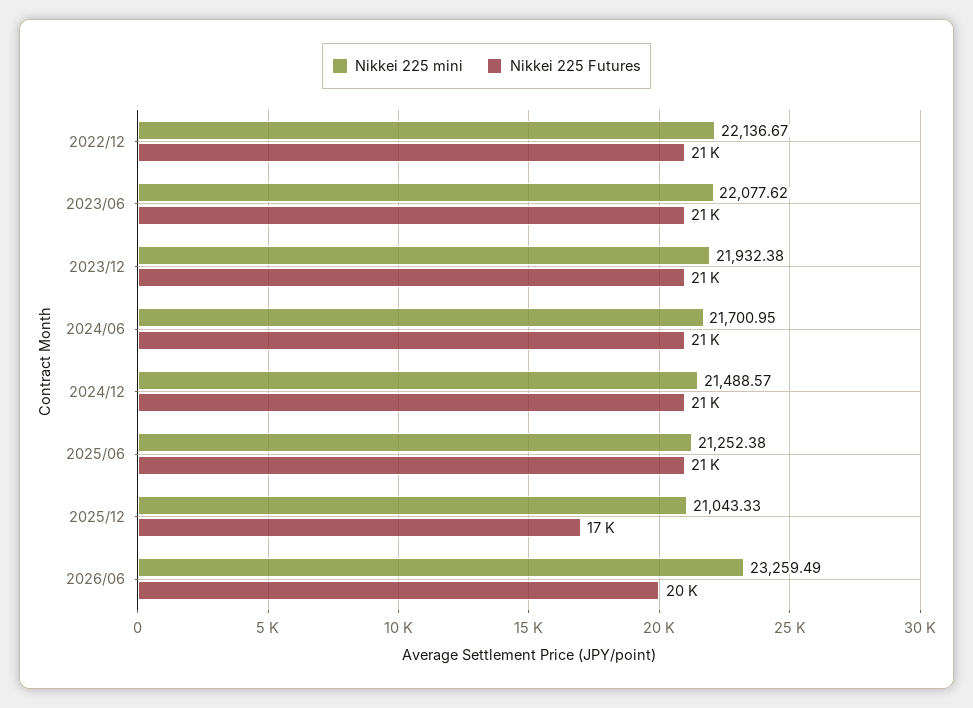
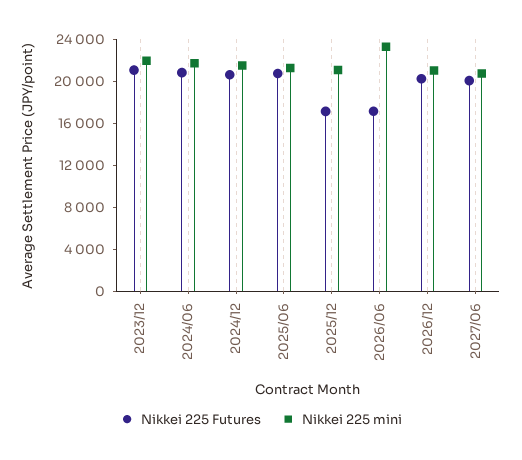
Nikkei 225 mini, 2022/12: 22136.67 -> none
Nikkei 225 Futures, 2022/12: 21000 -> none
Nikkei 225 mini, 2023/06: 22077.62 -> none
Nikkei 225 Futures, 2023/06: 21000 -> none
Nikkei 225 Futures, 2026/06: 20000 -> 17000
Nikkei 225 Futures, 2026/12: none -> 20000
Nikkei 225 mini, 2026/12: none -> 21000
Nikkei 225 Futures, 2027/06: none -> 20000
Nikkei 225 mini, 2027/06: none -> 21000

